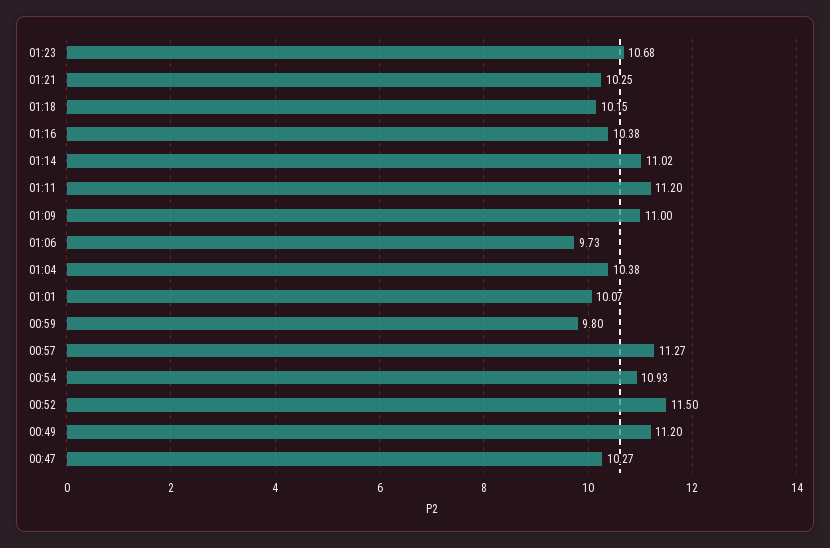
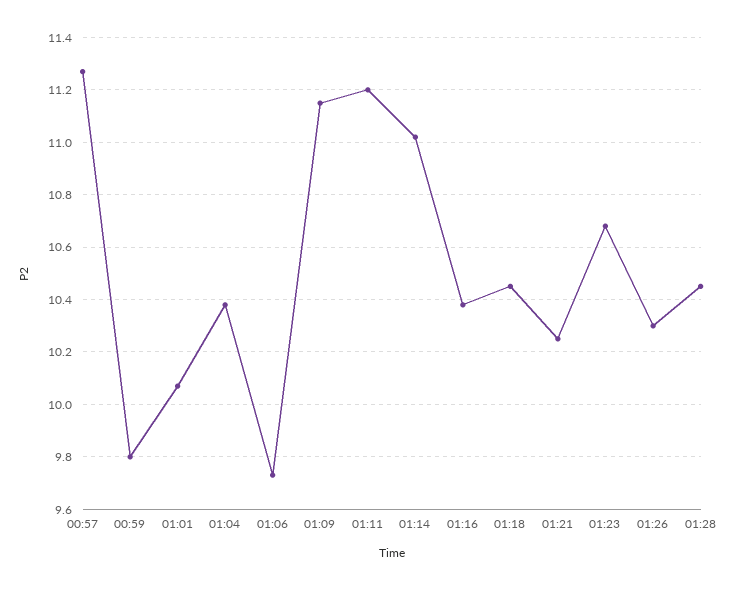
01:18: 10.15 -> 10.45
01:09: 11 -> 11.15
00:54: 10.93 -> none
00:52: 11.5 -> none
00:49: 11.2 -> none
00:47: 10.27 -> none
01:26: none -> 10.3
01:28: none -> 10.45

